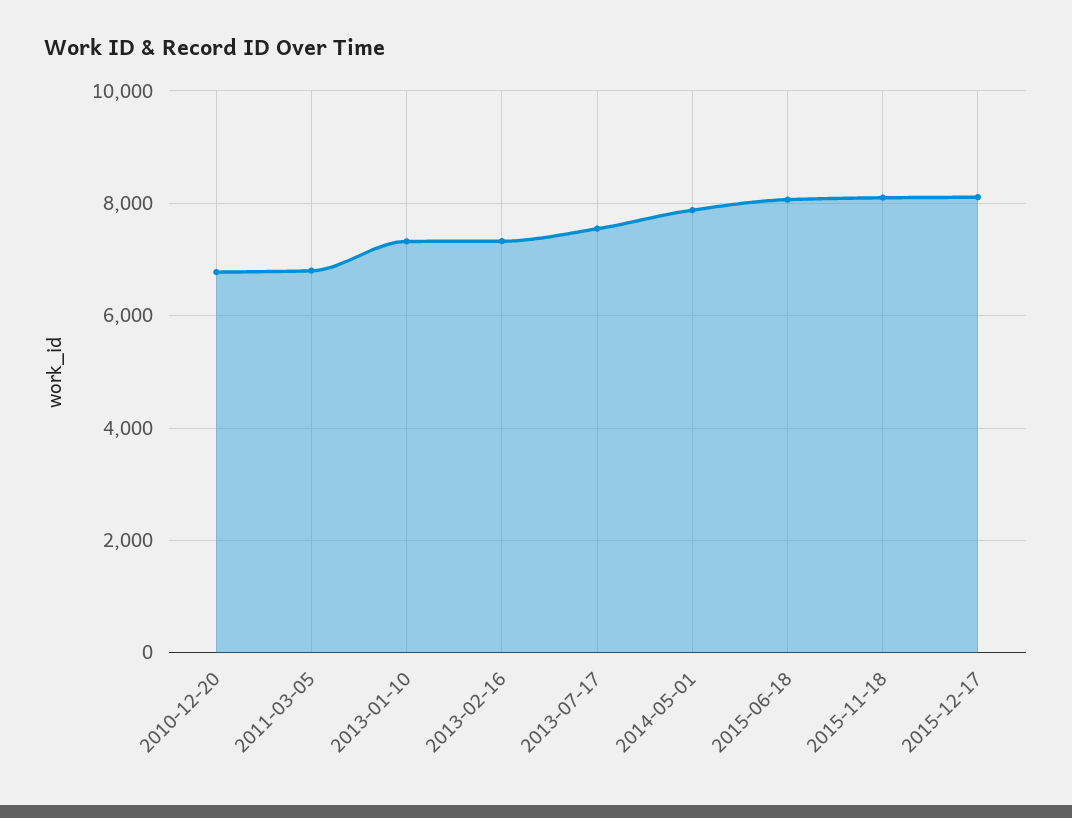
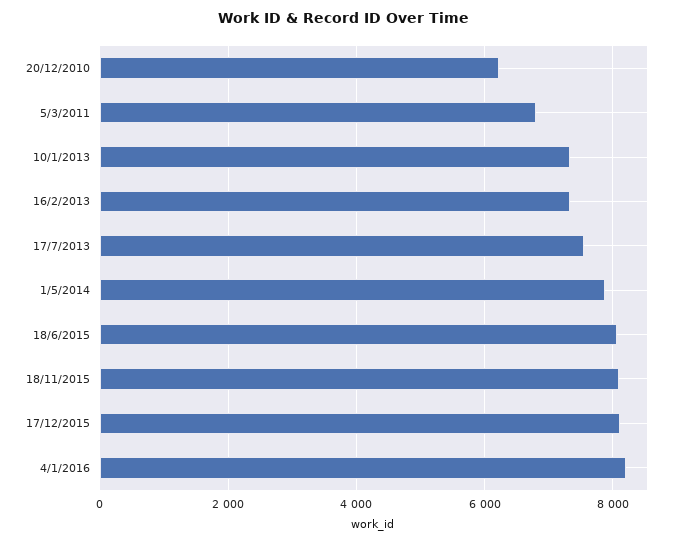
2010-12-20: 6800 -> 6200
4/1/2016: none -> 8200

